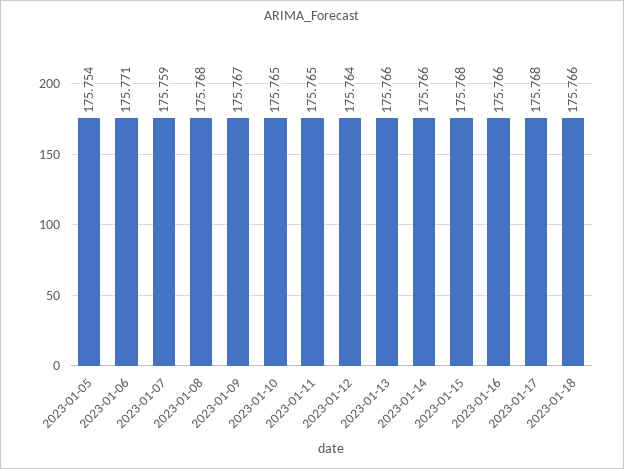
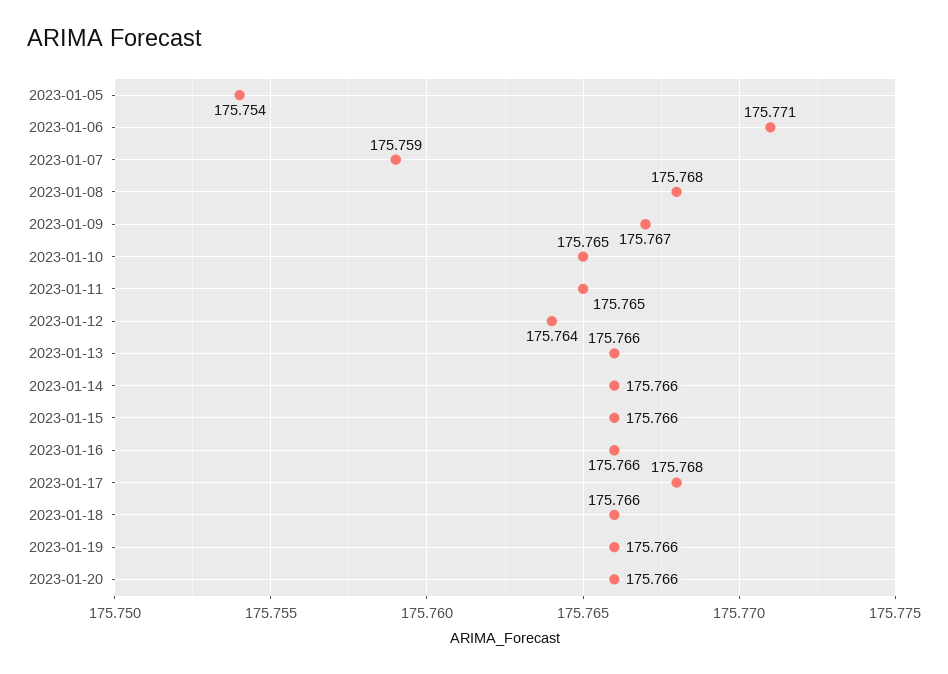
2023-01-15: 175.768 -> 175.766
2023-01-19: none -> 175.766
2023-01-20: none -> 175.766

